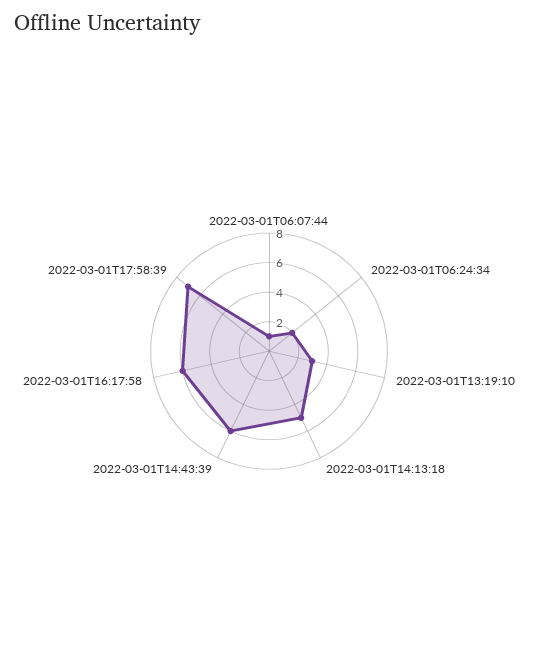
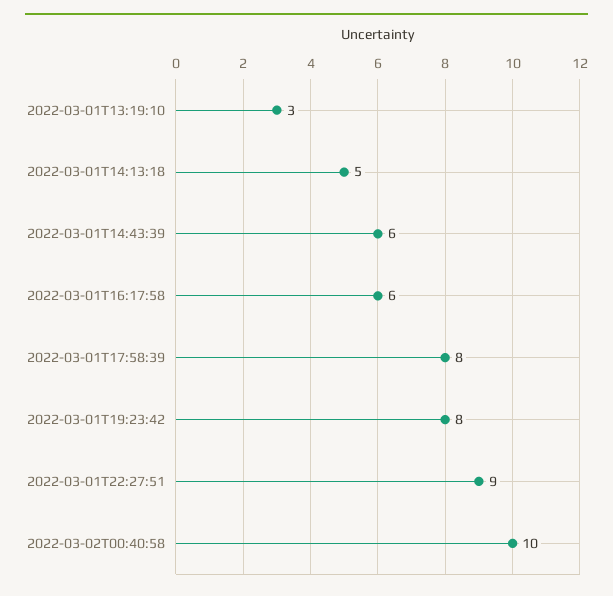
2022-03-01T06:07:44: 1 -> none
2022-03-01T06:24:34: 2 -> none
2022-03-01T17:58:39: 7 -> 8
2022-03-01T19:23:42: none -> 8
2022-03-01T22:27:51: none -> 9
2022-03-02T00:40:58: none -> 10

